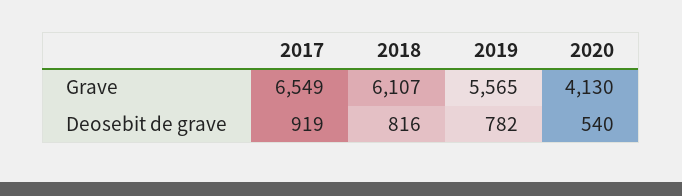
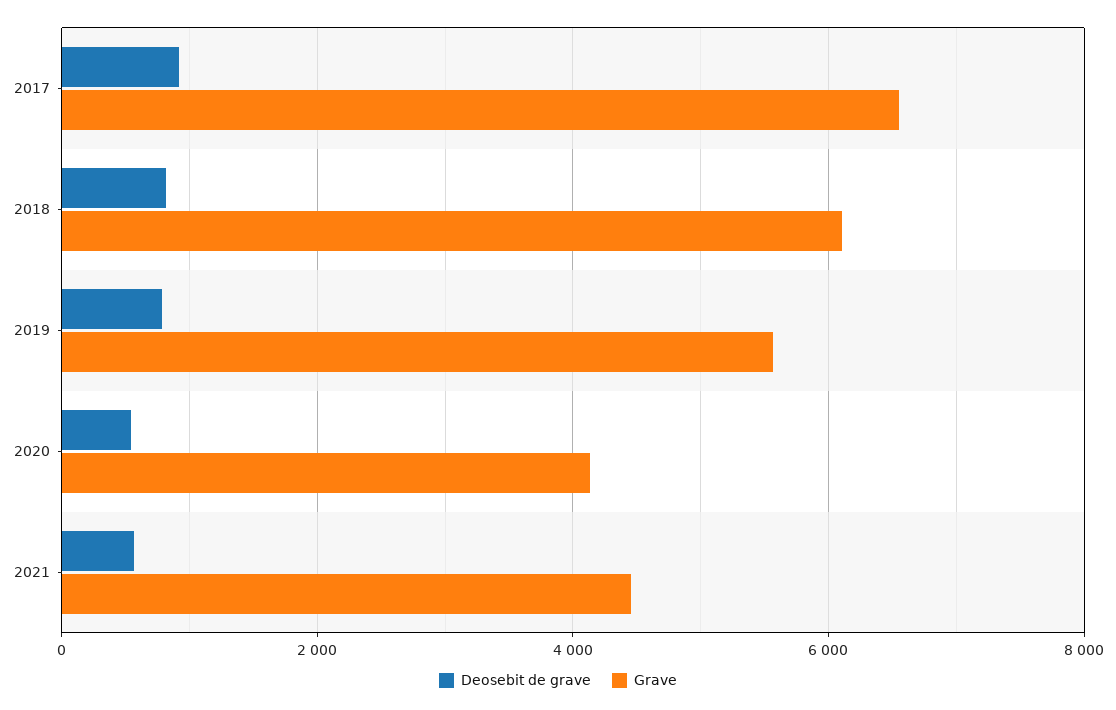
Deosebit de grave, 2021: none -> 600
Grave, 2021: none -> 4400

